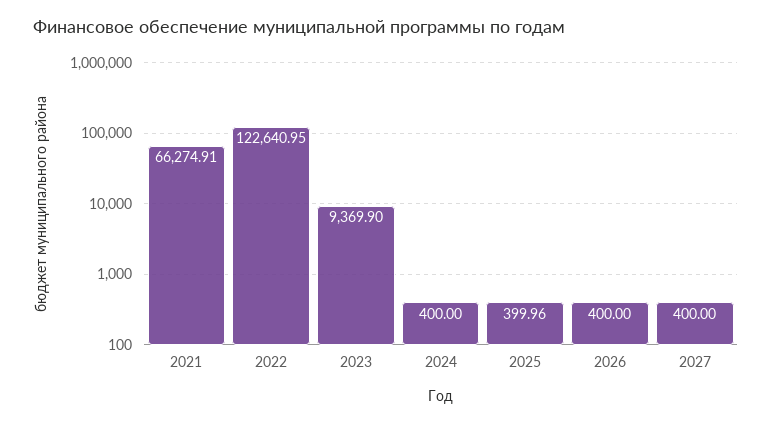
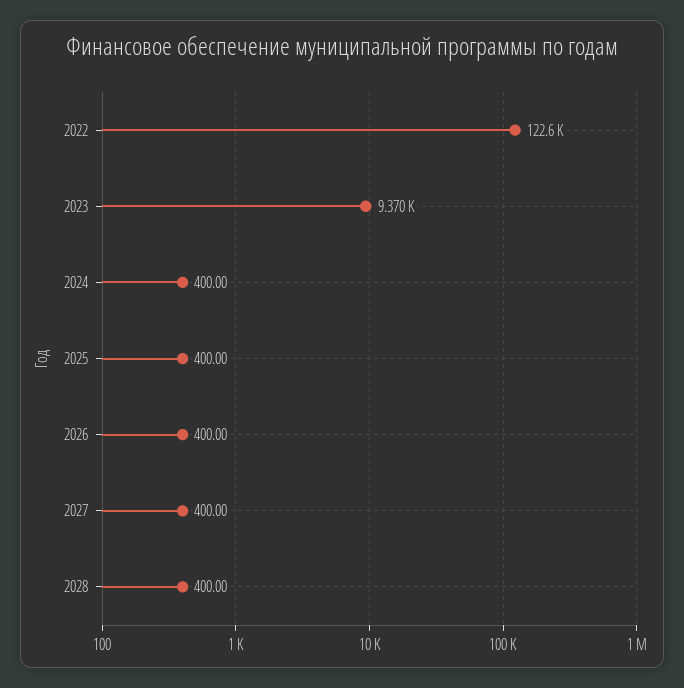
2021: 66274.91 -> none
2025: 399.96 -> 400
2028: none -> 400

